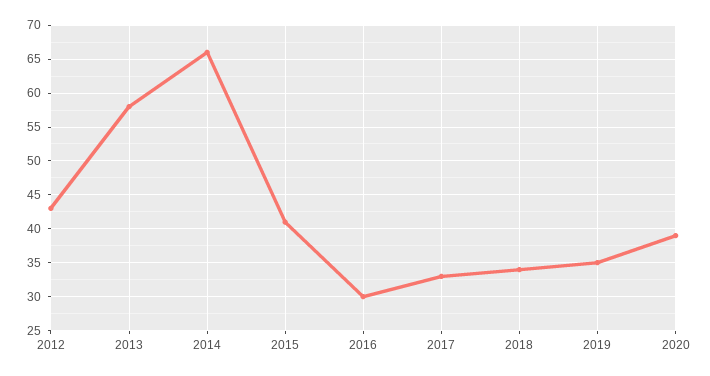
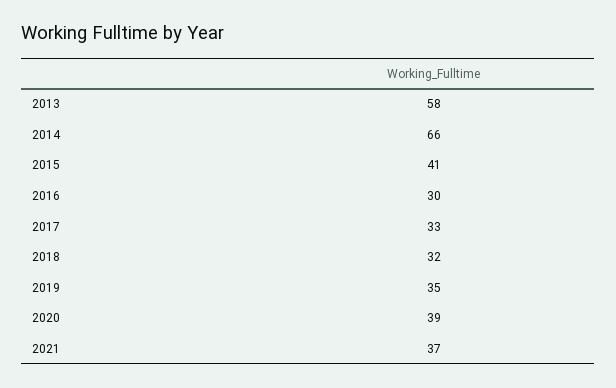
2012: 43 -> none
2018: 34 -> 32
2021: none -> 37

